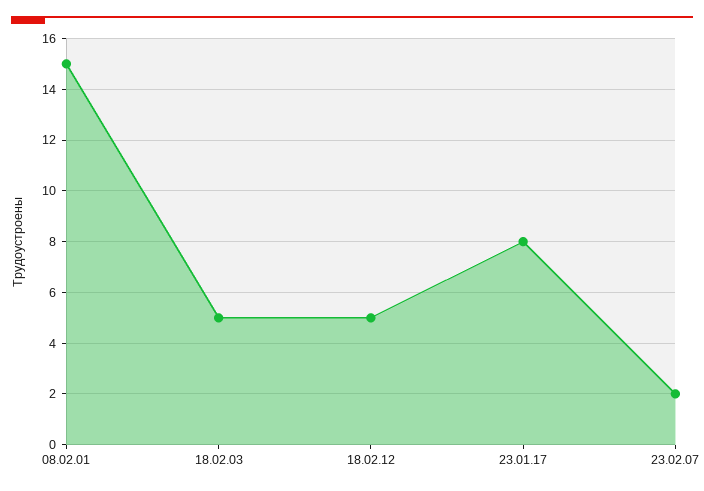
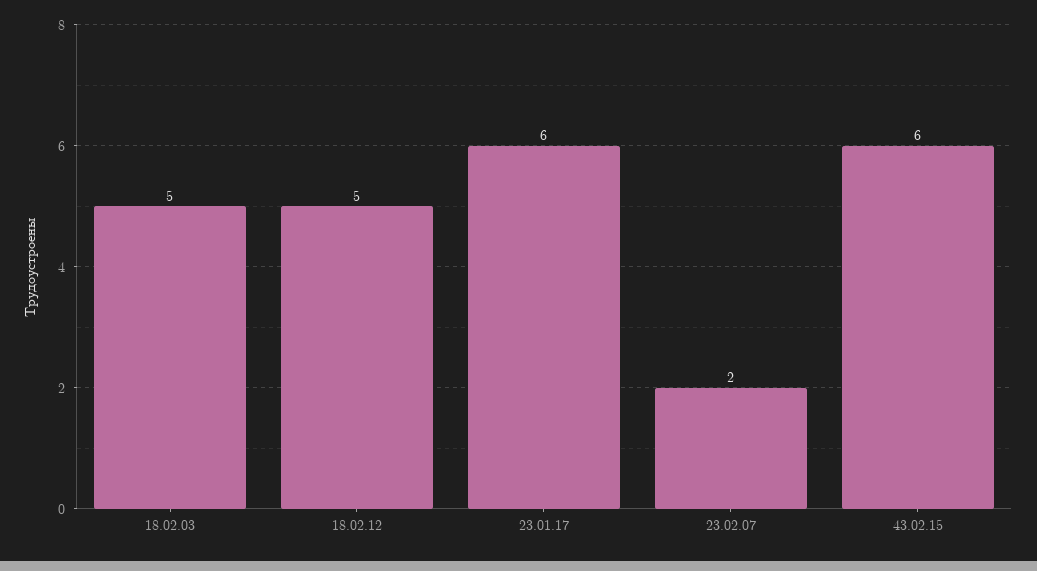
08.02.01: 15 -> none
23.01.17: 8 -> 6
43.02.15: none -> 6

